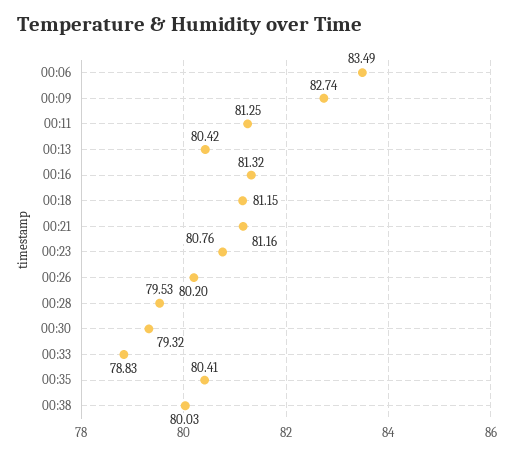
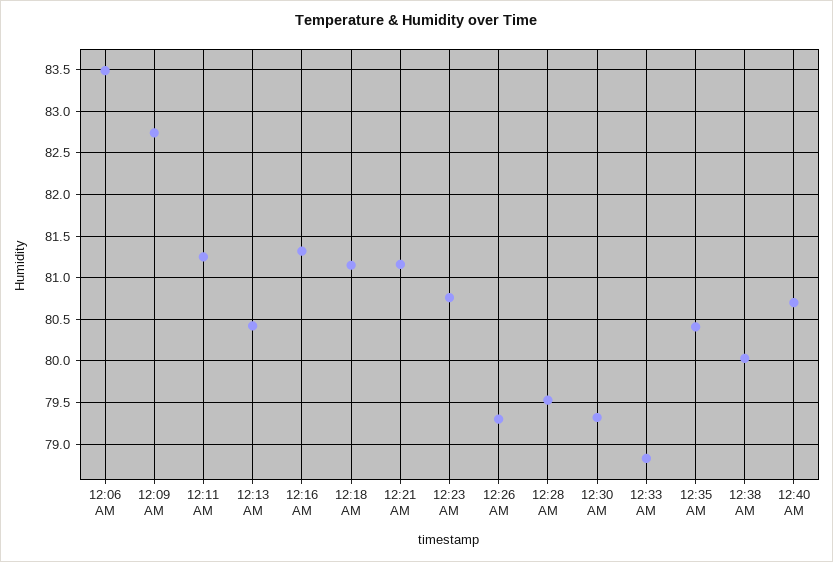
00:26: 80.2 -> 79.3
12:40 AM: none -> 80.7

